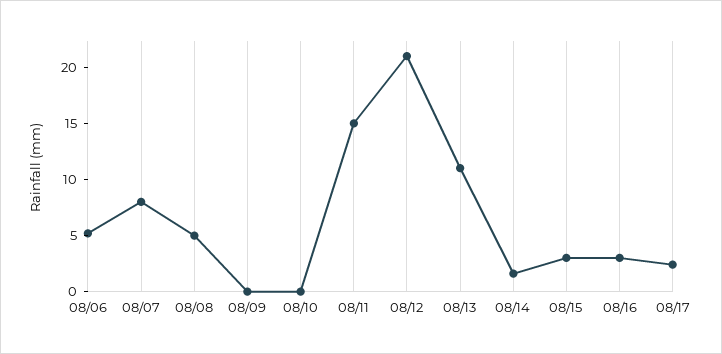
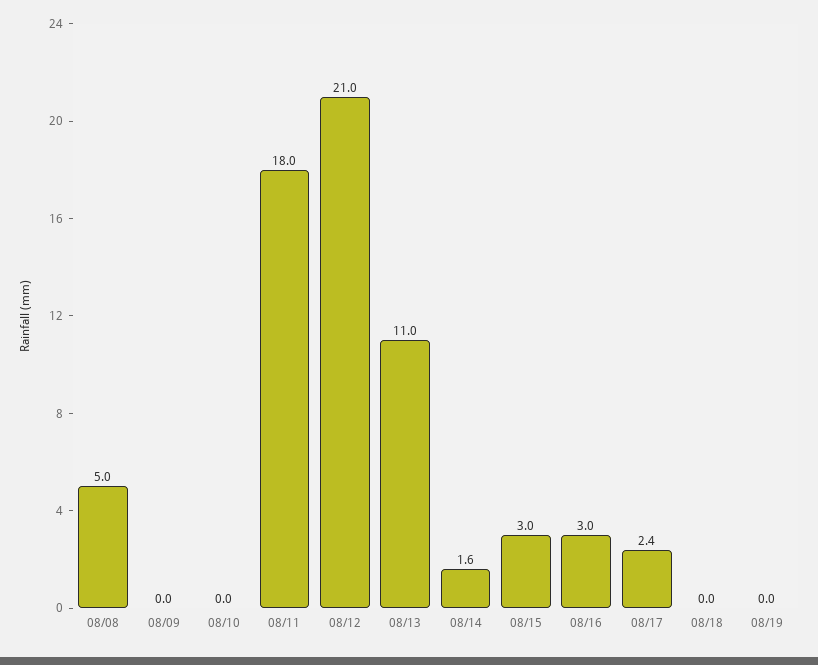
08/06: 5 -> none
08/07: 8 -> none
08/11: 15 -> 18
08/18: none -> 0
08/19: none -> 0

